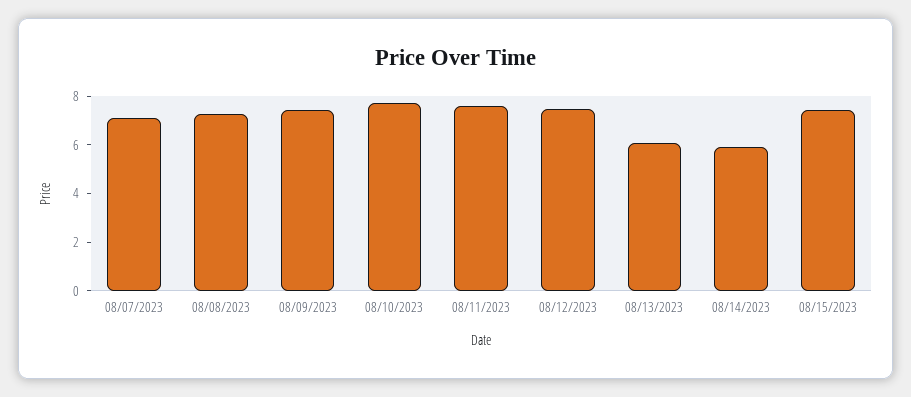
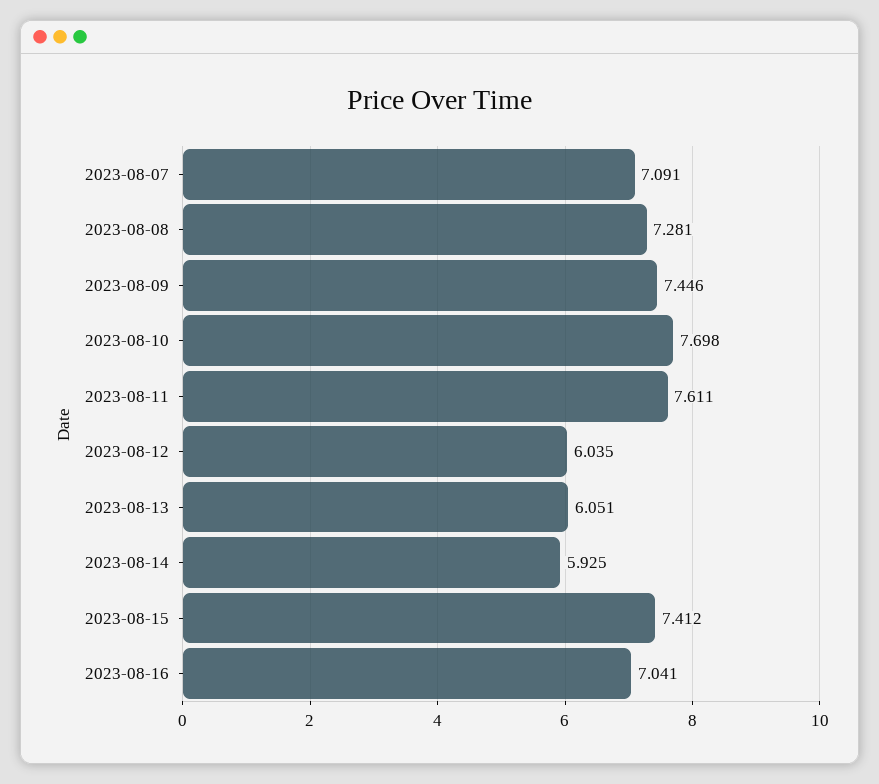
08/12/2023: 7.5 -> 6.035
2023-08-16: none -> 7.041

